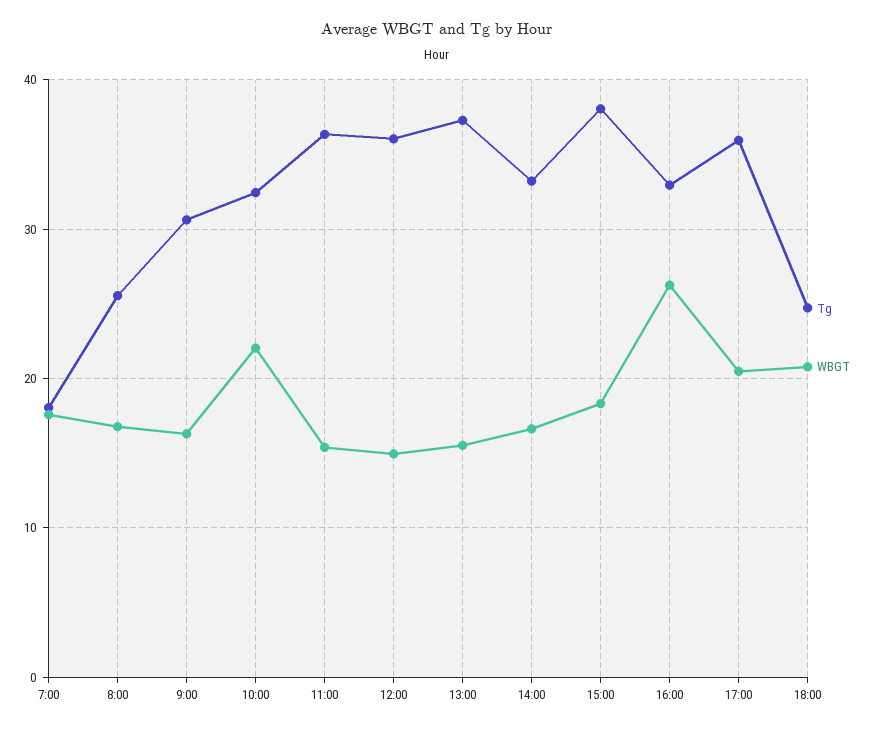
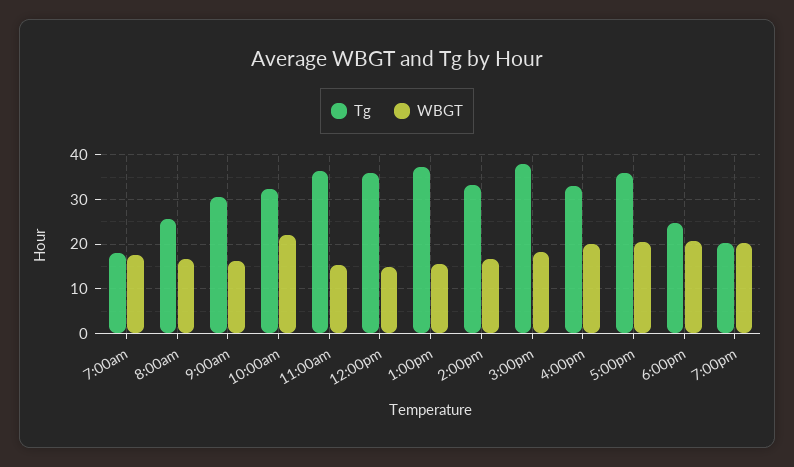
WBGT, 16:00: 26 -> 20
Tg, 7:00pm: none -> 20
WBGT, 7:00pm: none -> 20

